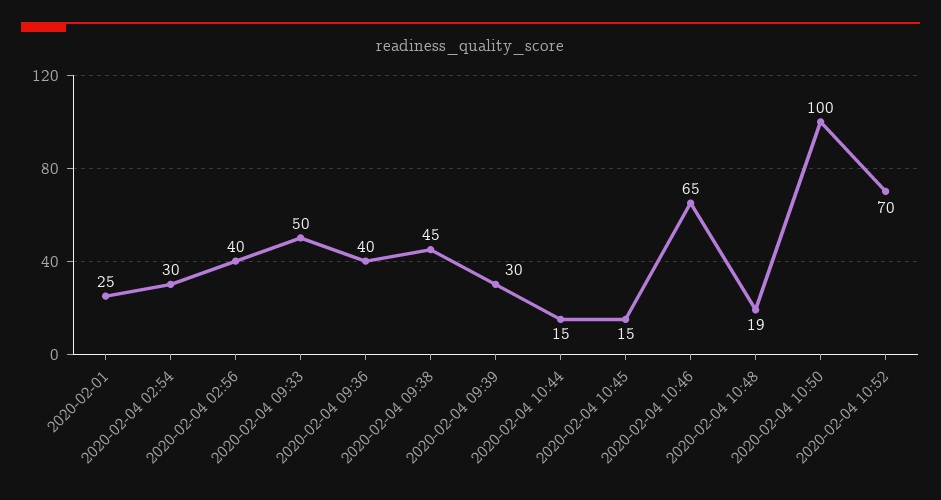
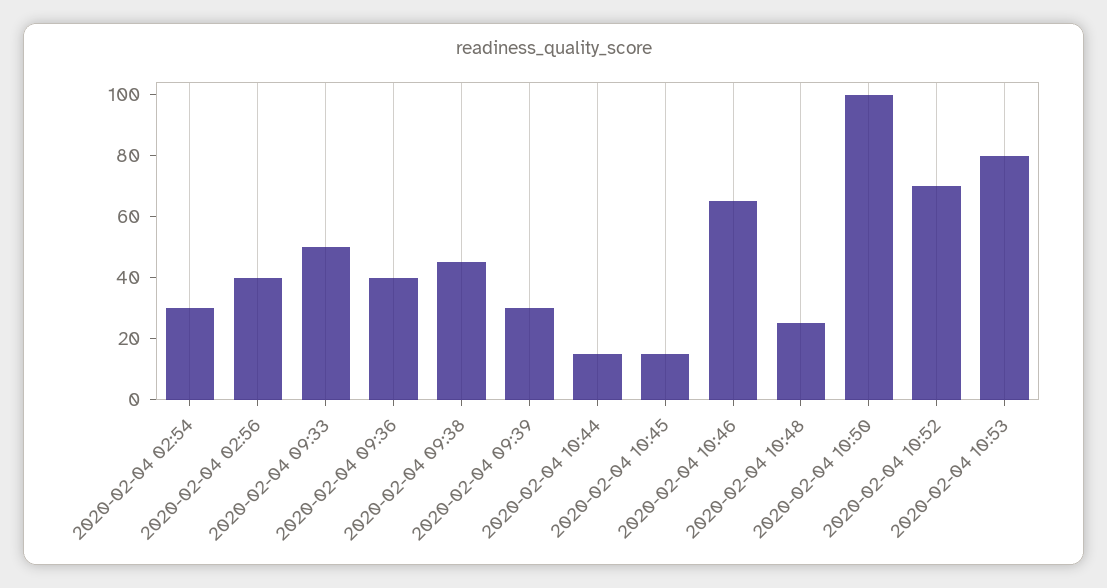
2020-02-01: 25 -> none
2020-02-04 10:48: 19 -> 25
2020-02-04 10:53: none -> 80

